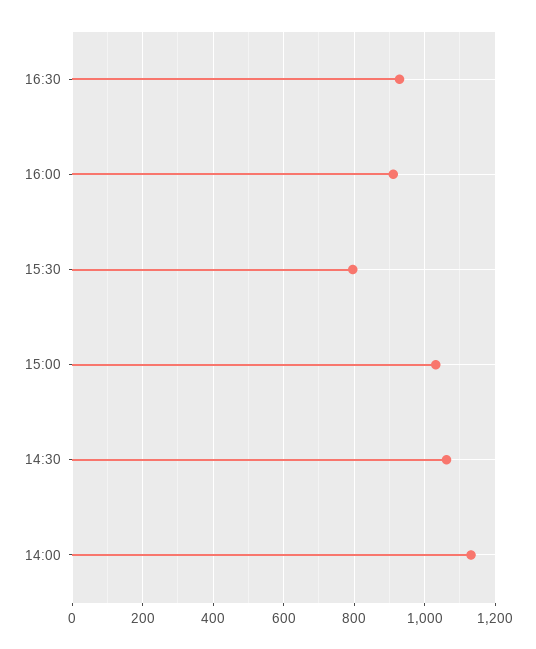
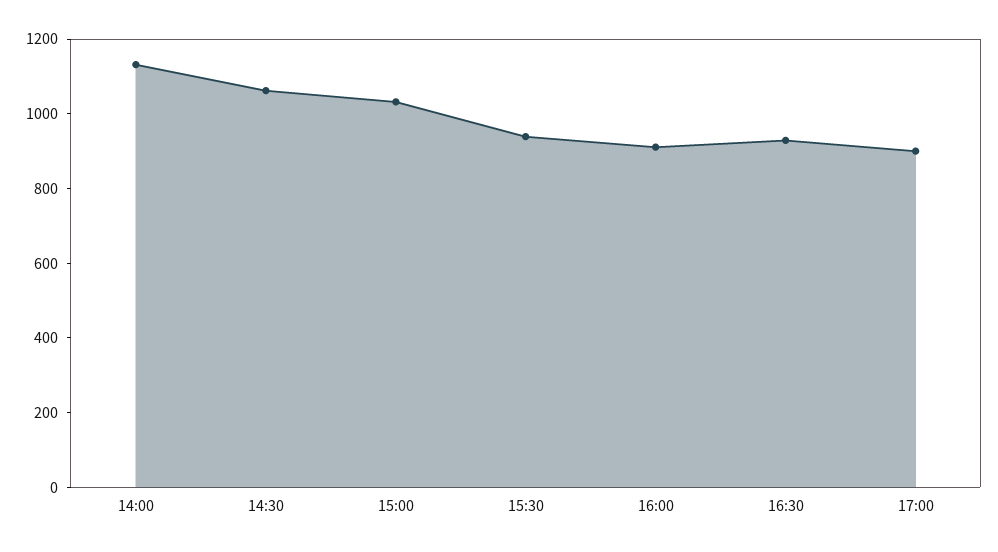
15:30: 800 -> 950
17:00: none -> 900

